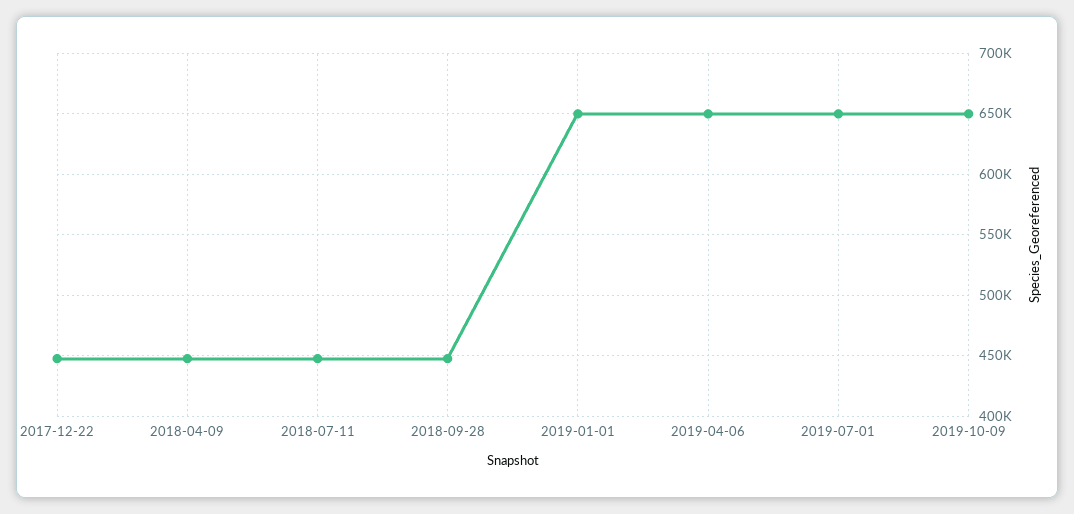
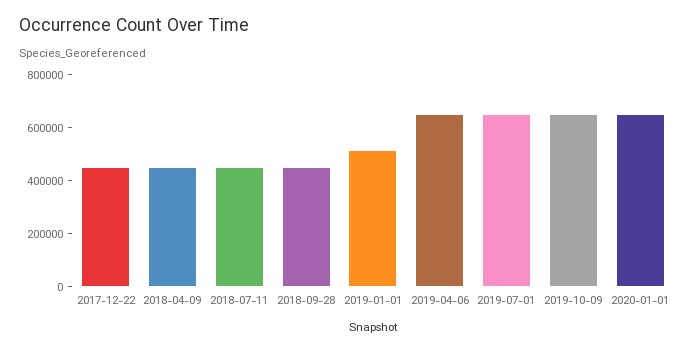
2019-01-01: 650000 -> 500000
2020-01-01: none -> 650000

